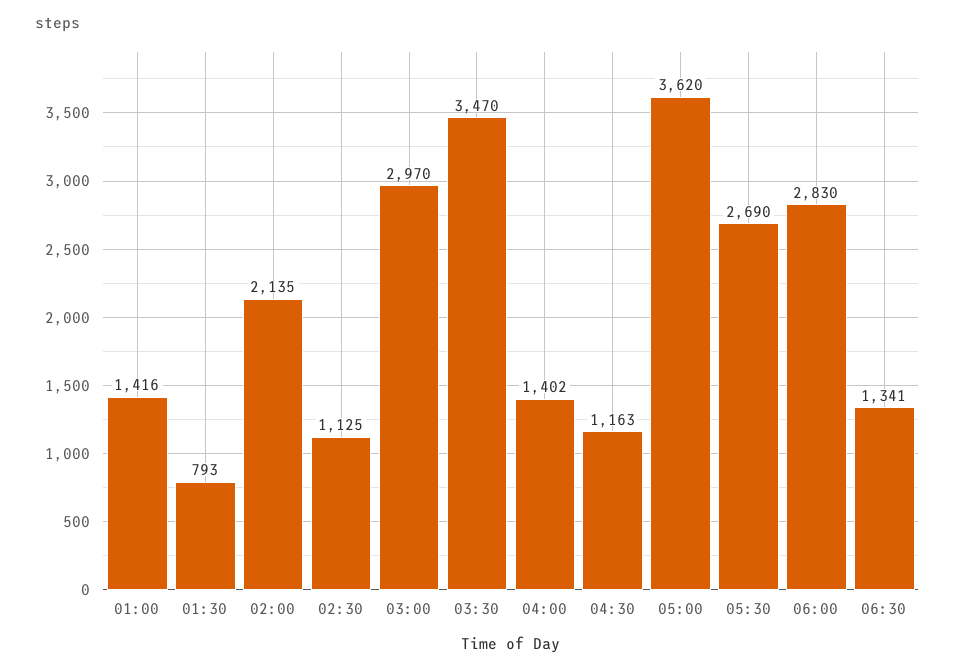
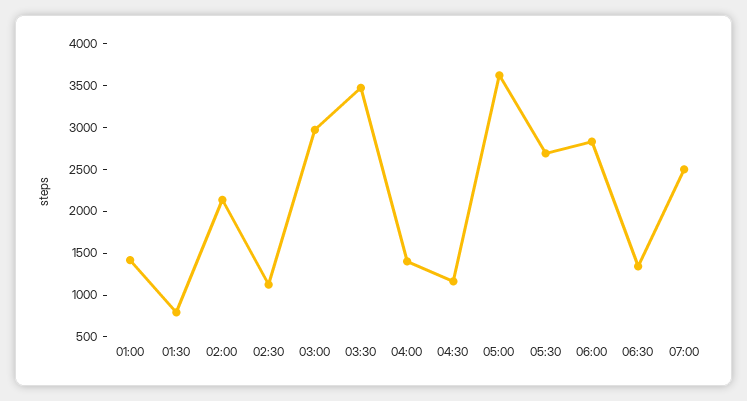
07:00: none -> 2500

